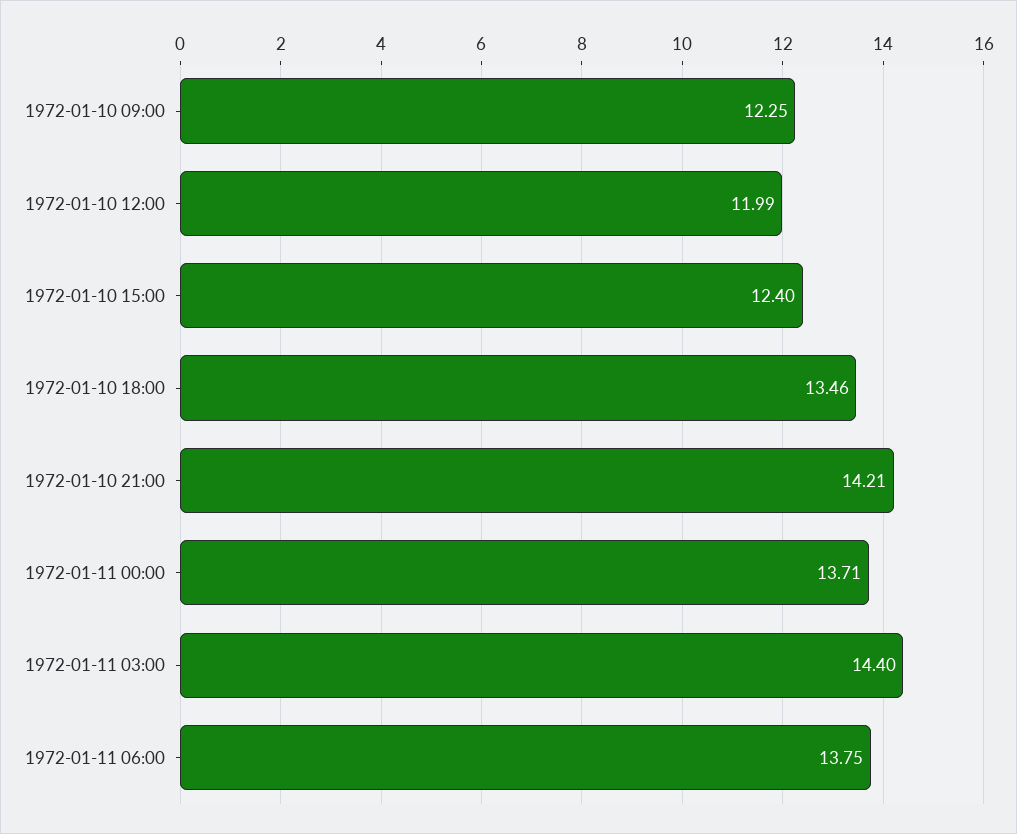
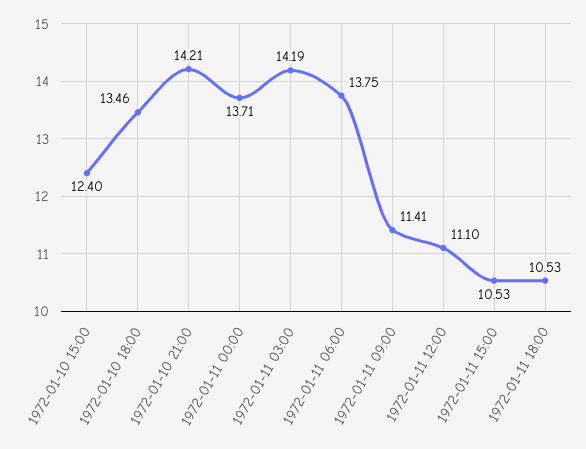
1972-01-10 09:00: 12.25 -> none
1972-01-10 12:00: 11.99 -> none
1972-01-11 03:00: 14.4 -> 14.19
1972-01-11 09:00: none -> 11.41
1972-01-11 12:00: none -> 11.1
1972-01-11 15:00: none -> 10.53
1972-01-11 18:00: none -> 10.53

